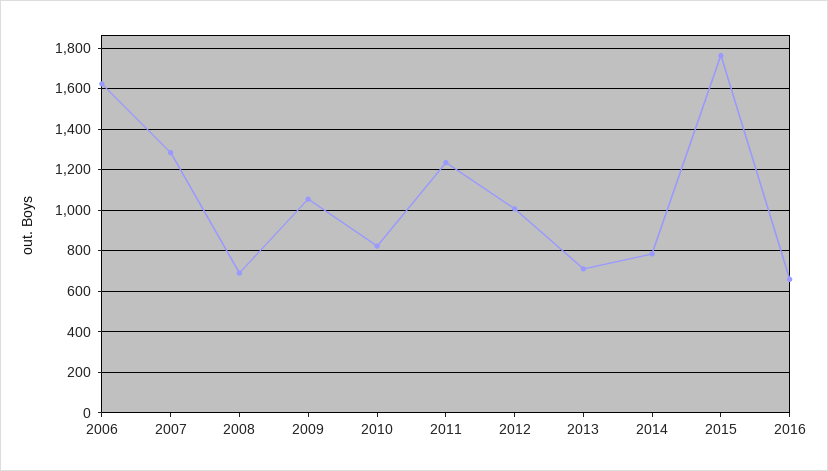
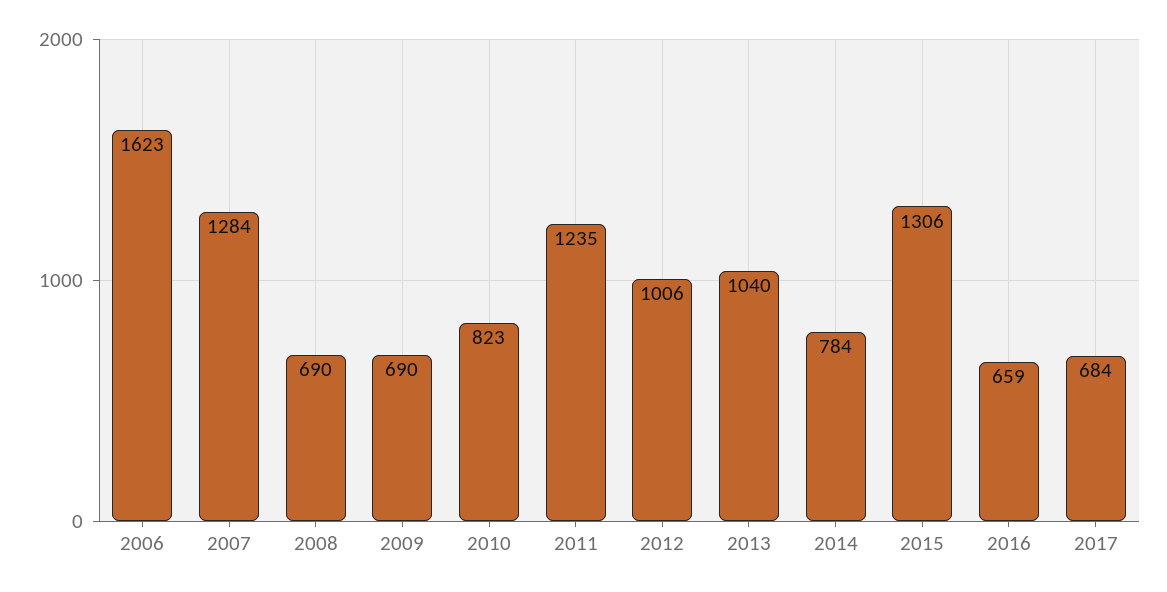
2009: 1050 -> 690
2013: 700 -> 1040
2015: 1750 -> 1306
2017: none -> 684

